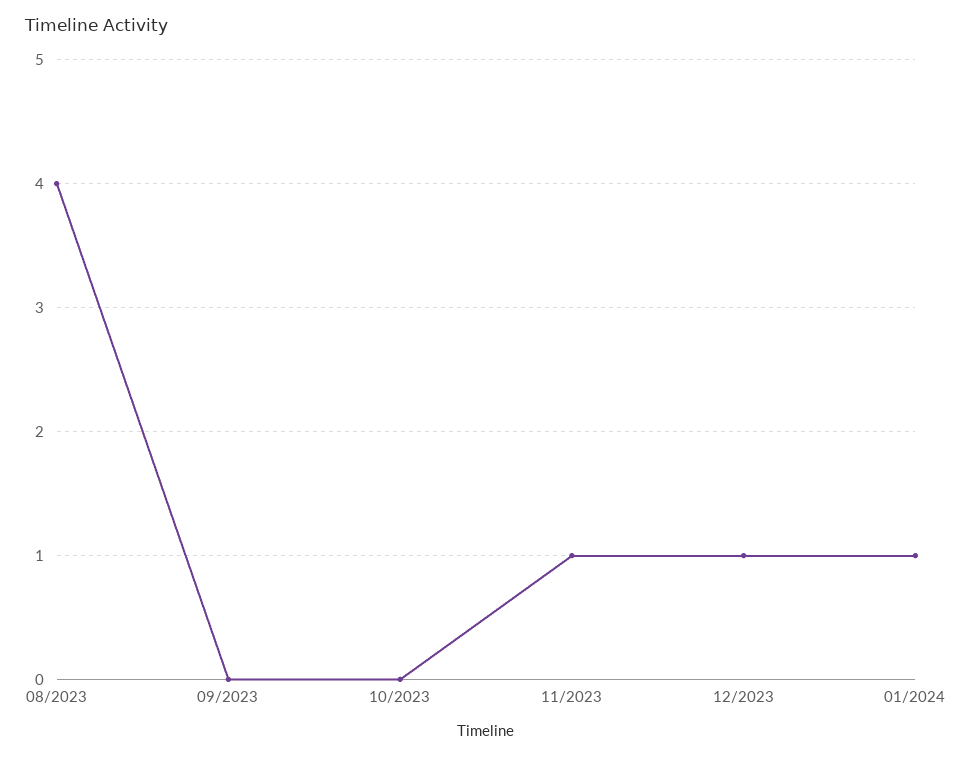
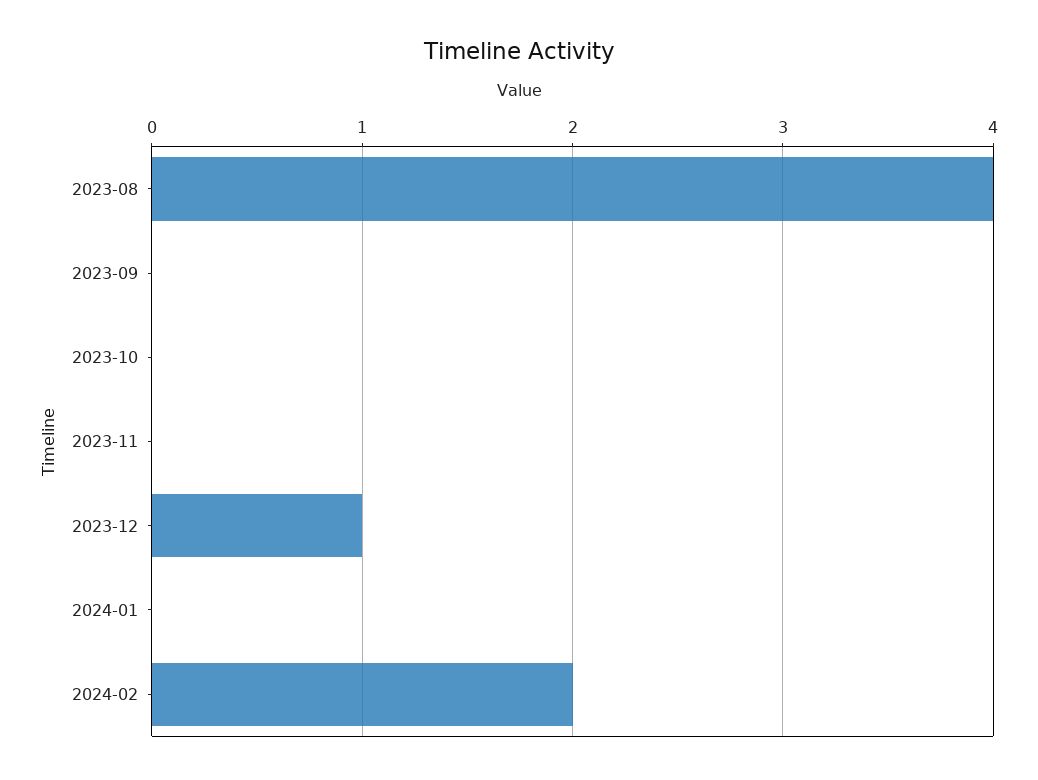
11/2023: 1 -> 0
01/2024: 1 -> 0
2024-02: none -> 2

